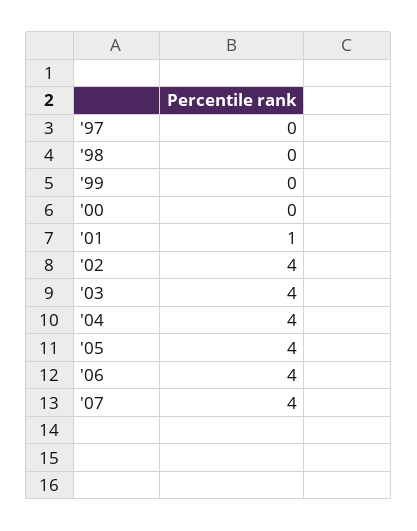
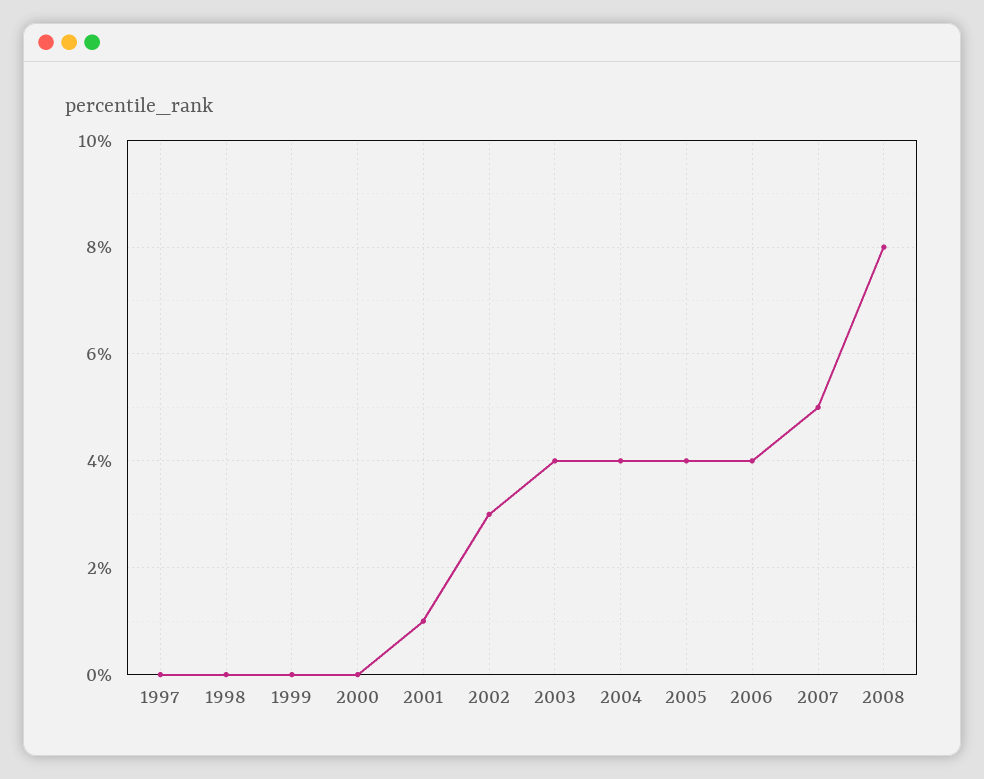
'02: 4 -> 3
'07: 4 -> 5
2008: none -> 8

